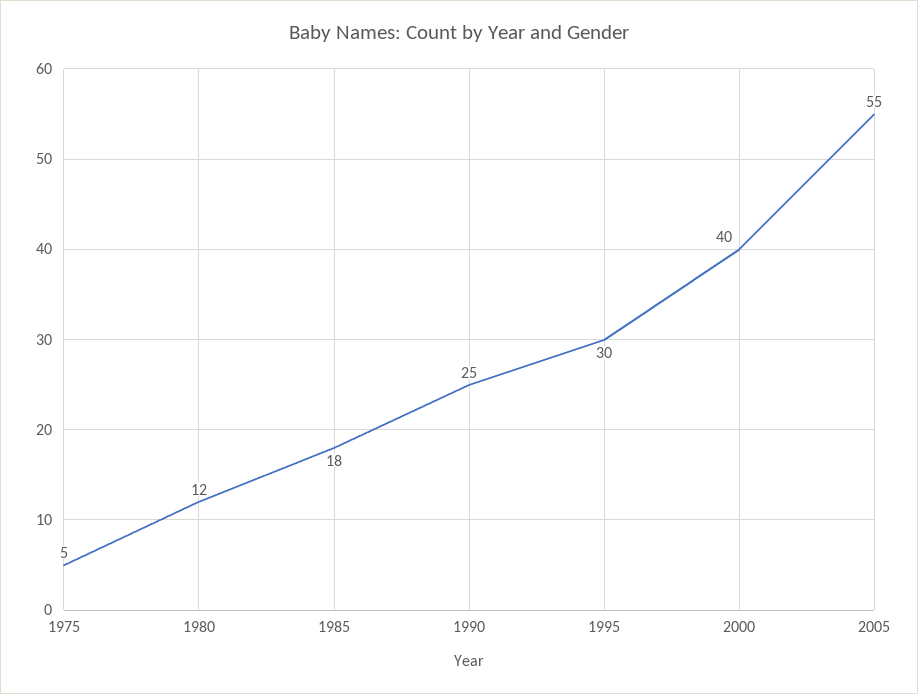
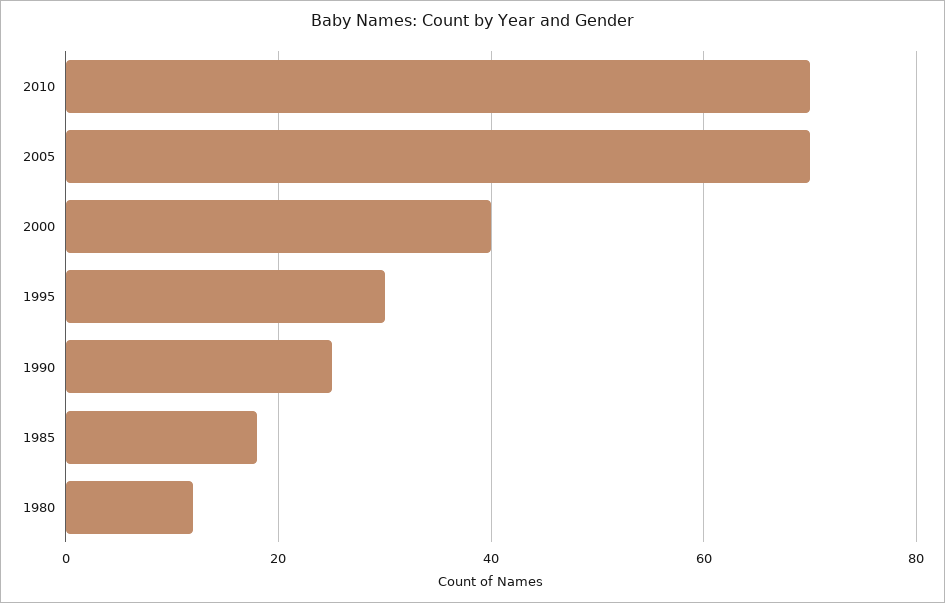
1975: 5 -> none
2005: 55 -> 70
2010: none -> 70

